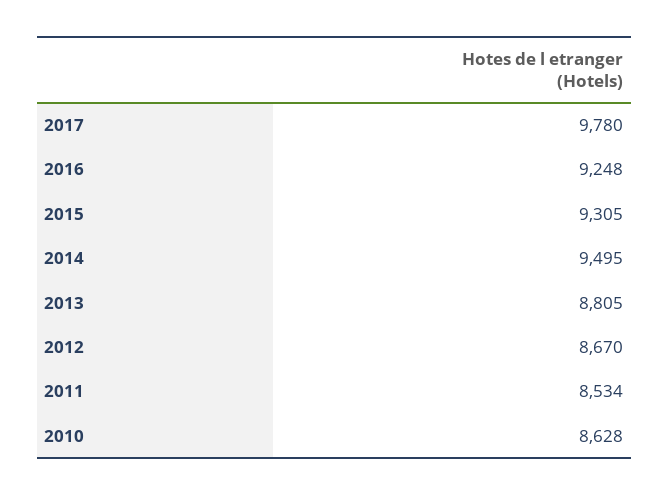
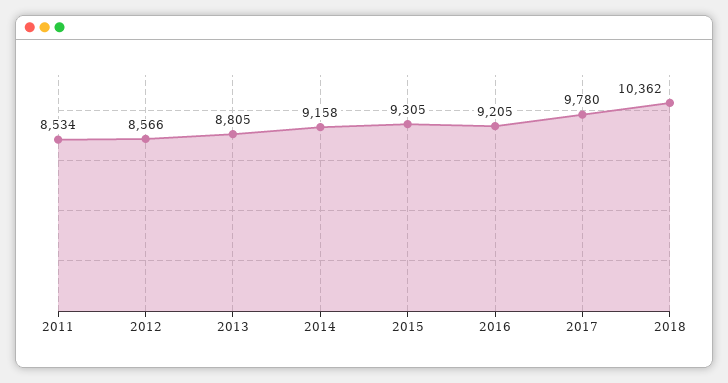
2016: 9248 -> 9205
2014: 9495 -> 9158
2012: 8670 -> 8566
2010: 8628 -> none
2018: none -> 10362

